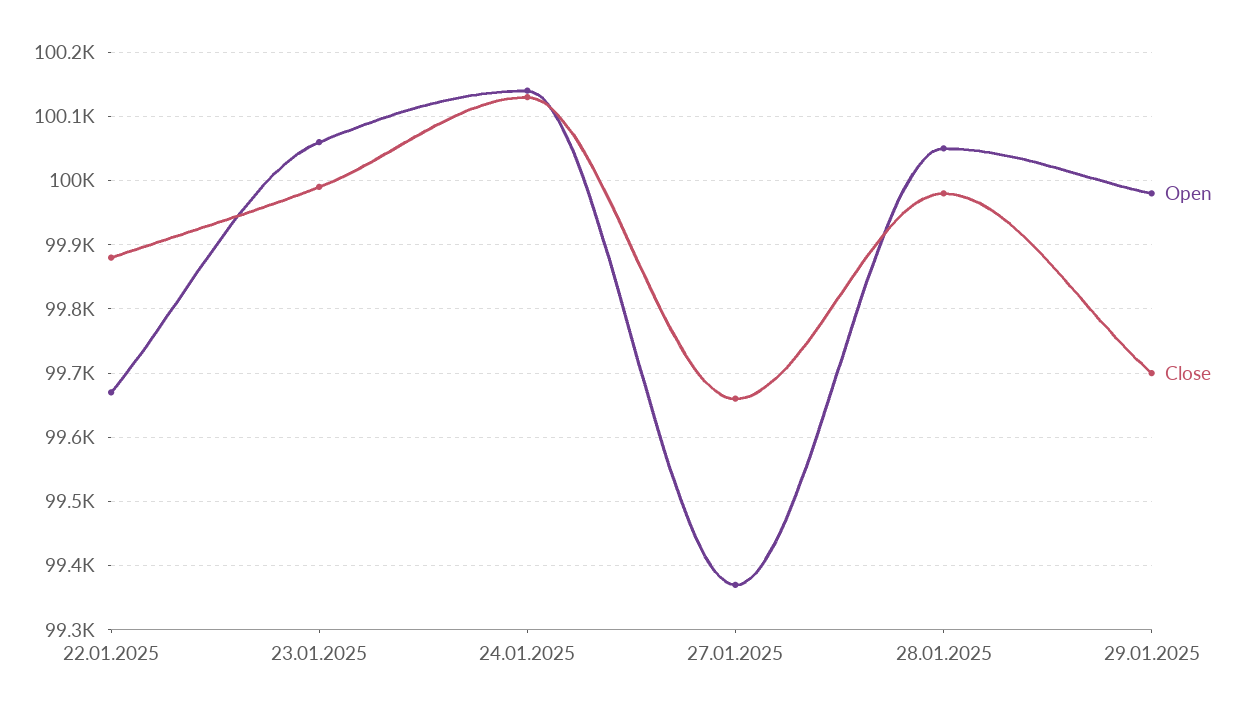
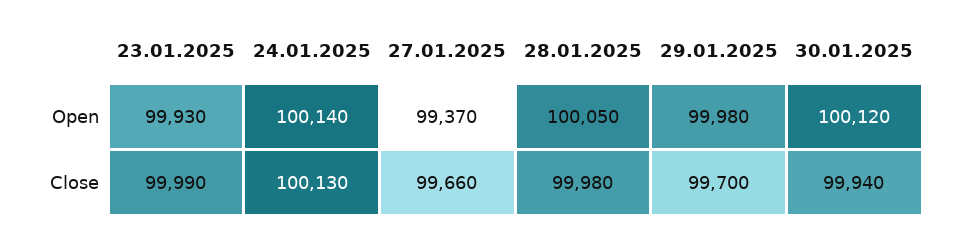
Open, 22.01.2025: 99670 -> none
Close, 22.01.2025: 99880 -> none
Open, 23.01.2025: 100060 -> 99930
Open, 30.01.2025: none -> 100120
Close, 30.01.2025: none -> 99940

